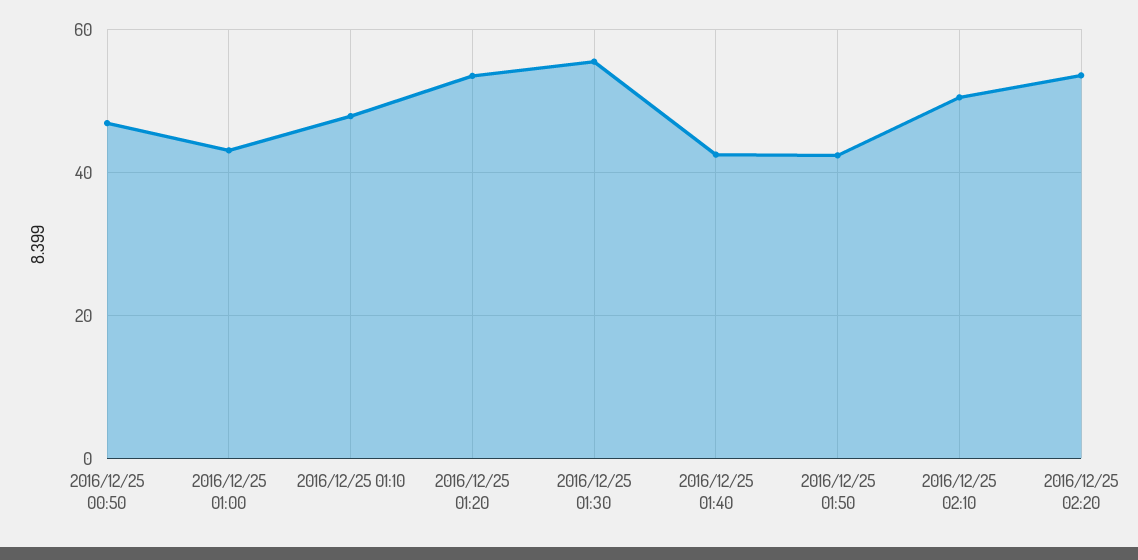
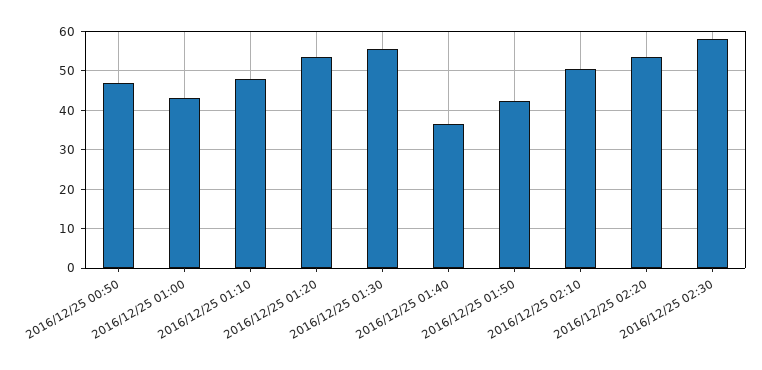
2016/12/25 01:40: 42 -> 36
2016/12/25 02:30: none -> 58

